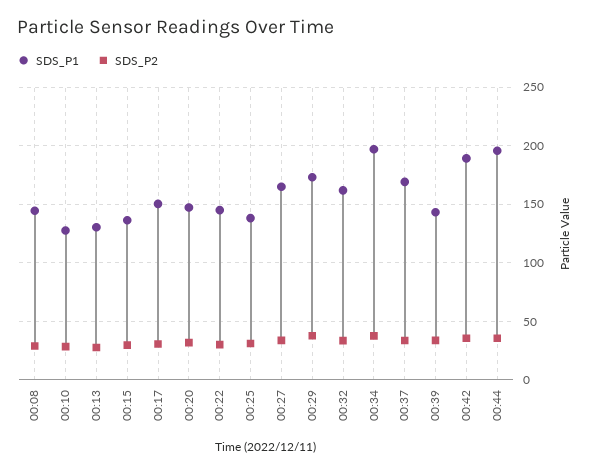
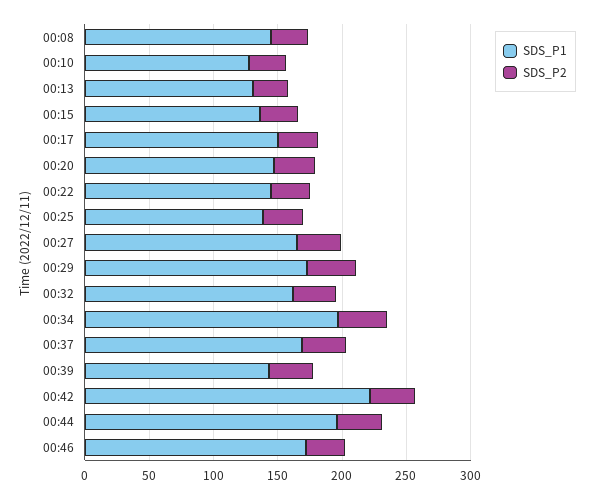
SDS_P1, 00:42: 190 -> 220
SDS_P1, 00:46: none -> 170
SDS_P2, 00:46: none -> 30

